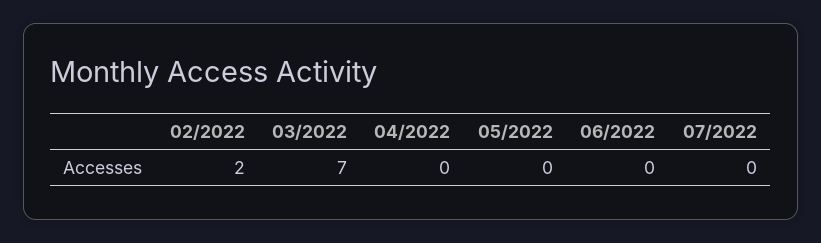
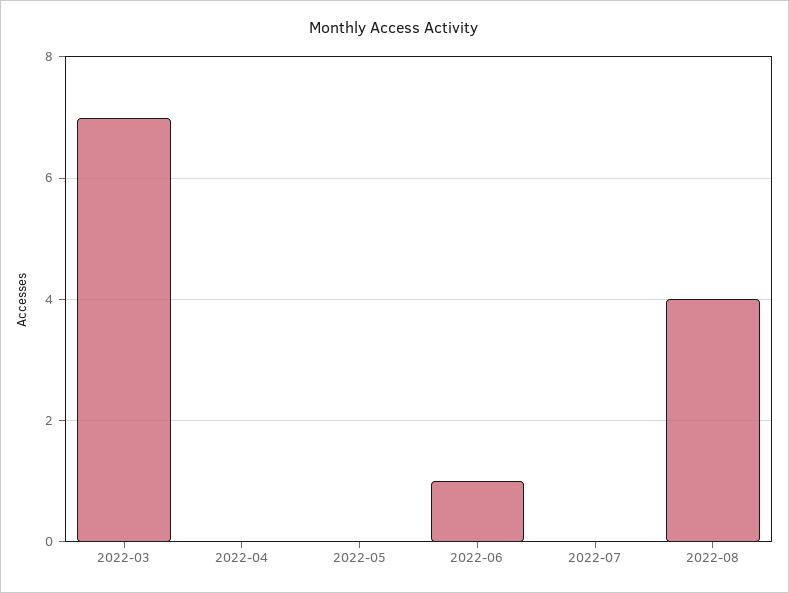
02/2022: 2 -> none
06/2022: 0 -> 1
2022-08: none -> 4

